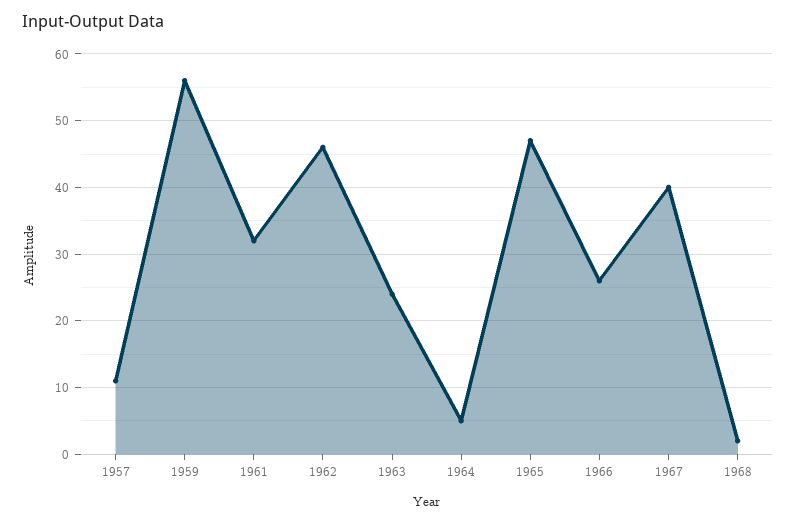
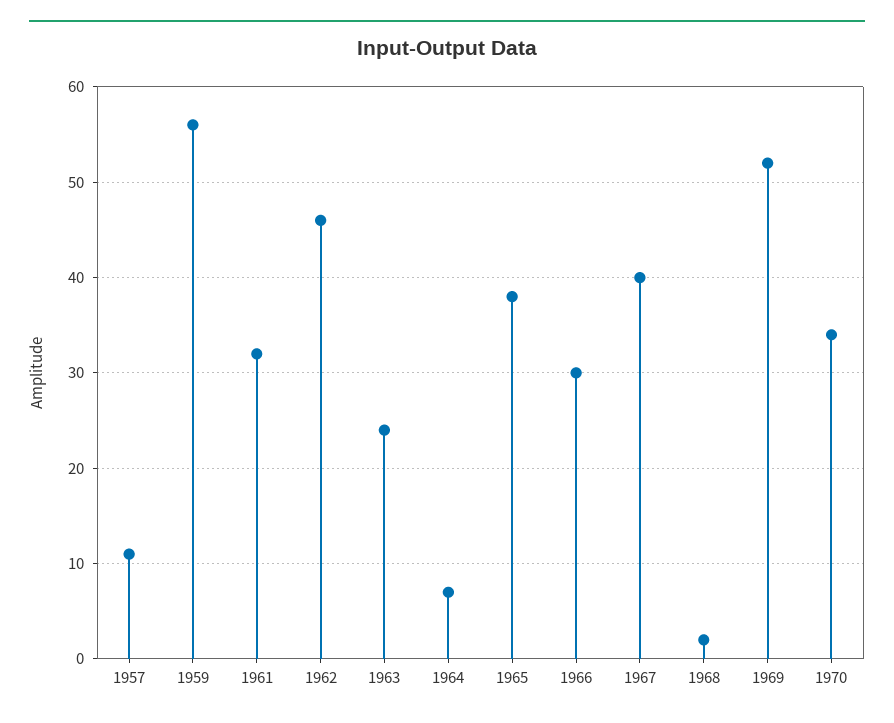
1964: 5 -> 7
1965: 47 -> 38
1966: 26 -> 30
1969: none -> 52
1970: none -> 34

